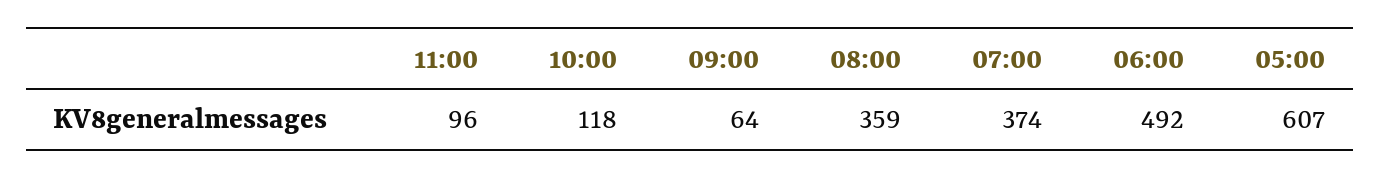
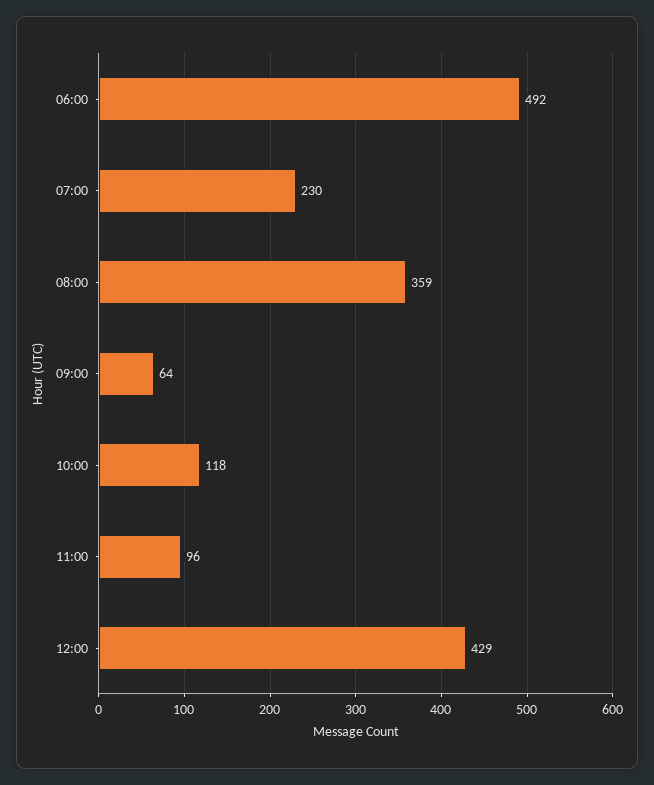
07:00: 374 -> 230
05:00: 607 -> none
12:00: none -> 429

